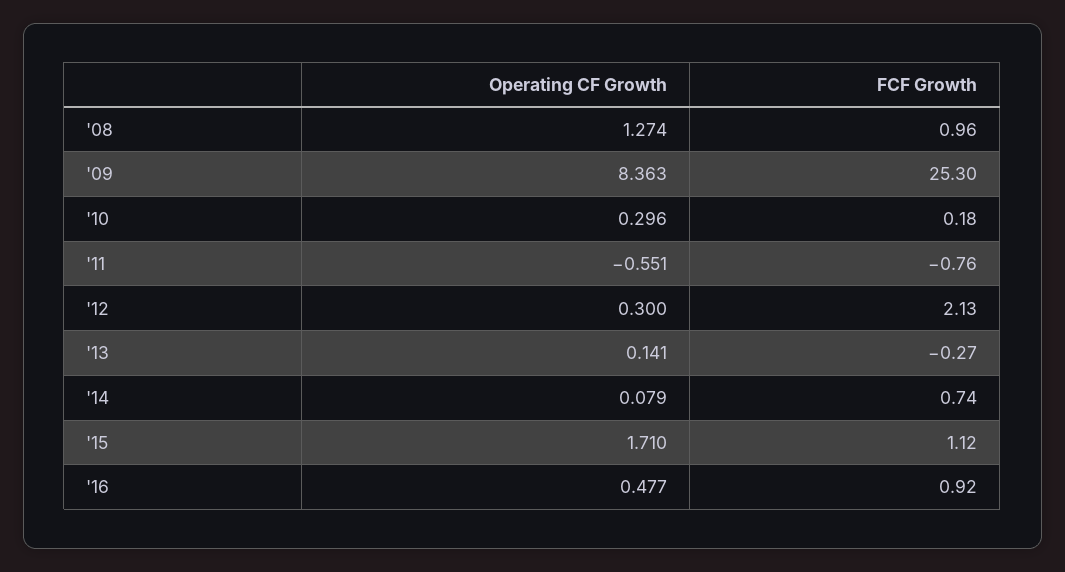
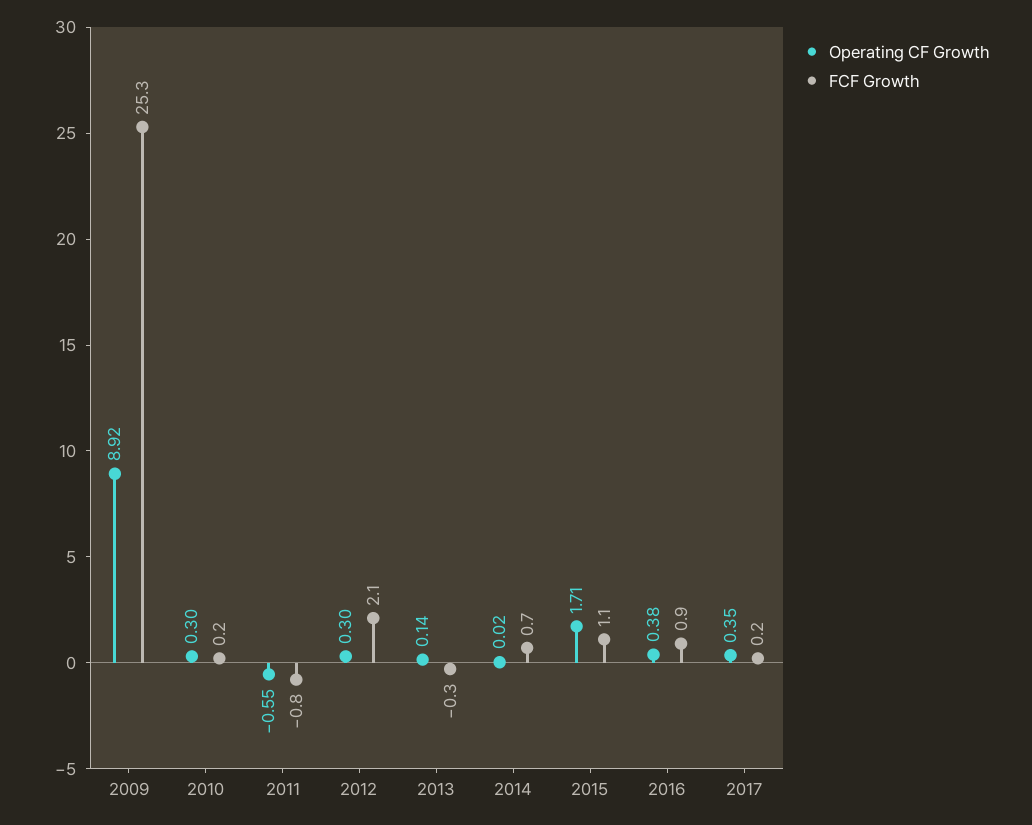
Operating CF Growth, '08: 1.274 -> none
FCF Growth, '08: 0.96 -> none
Operating CF Growth, '09: 8.363 -> 8.92
Operating CF Growth, '14: 0.079 -> 0.02
Operating CF Growth, '16: 0.477 -> 0.38
Operating CF Growth, 2017: none -> 0.35
FCF Growth, 2017: none -> 0.2

